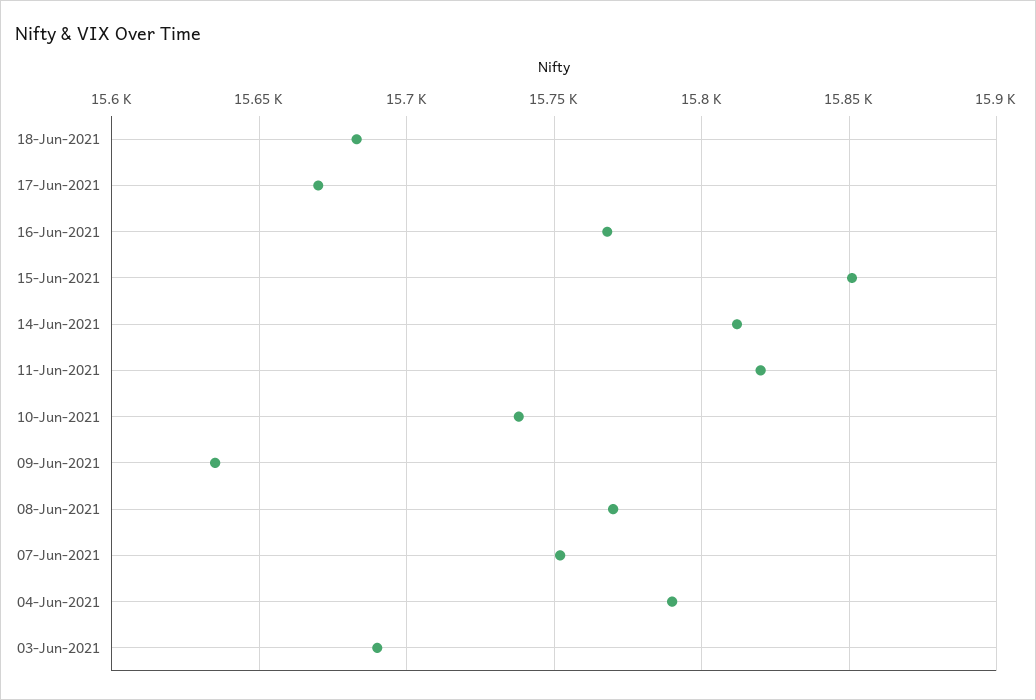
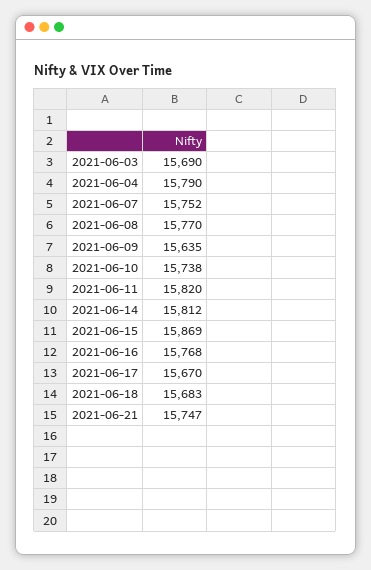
15-Jun-2021: 15850 -> 15869
2021-06-21: none -> 15747

